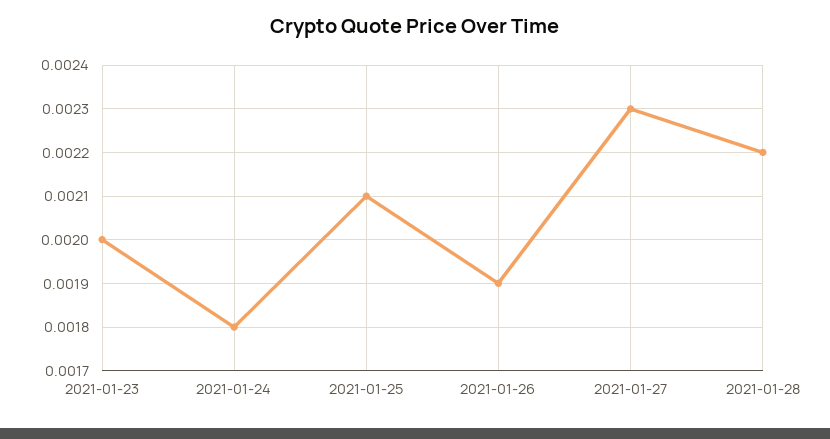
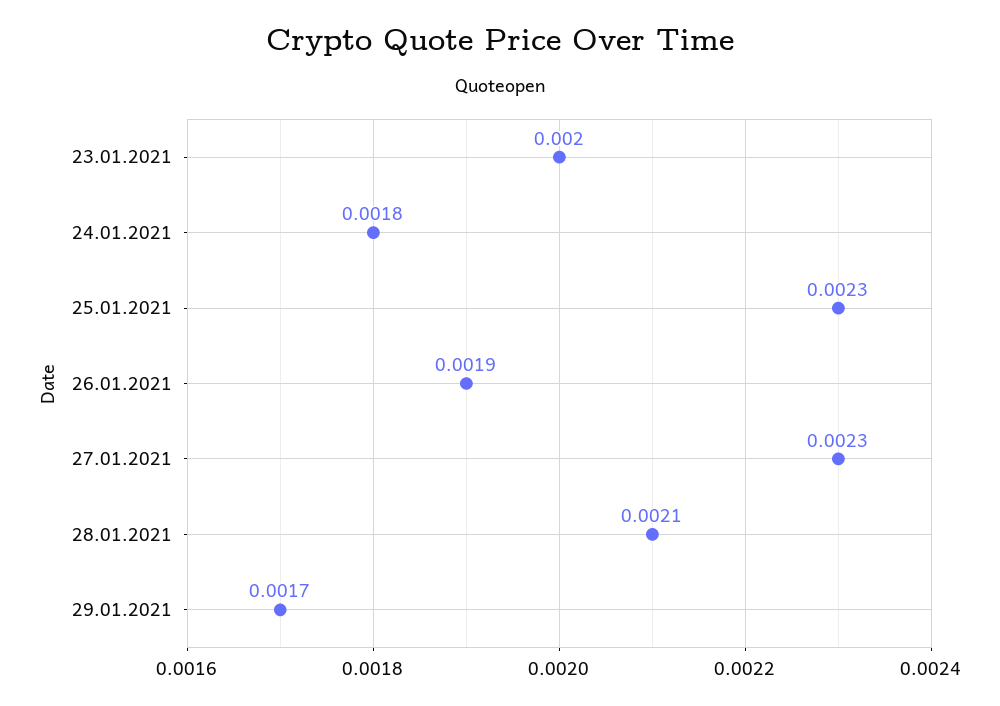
2021-01-25: 0.0021 -> 0.0023
2021-01-28: 0.0022 -> 0.0021
29.01.2021: none -> 0.0017

